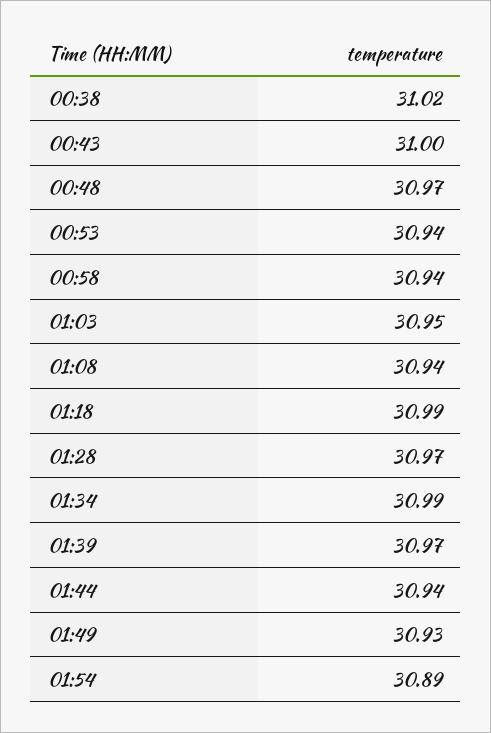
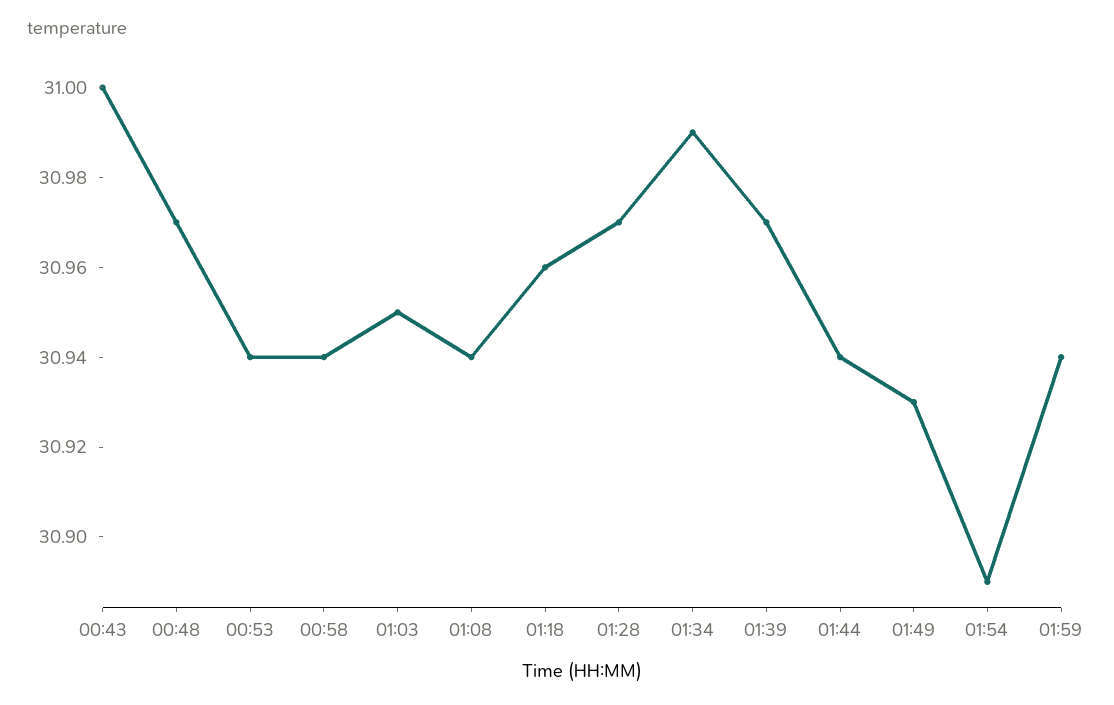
00:38: 31.02 -> none
01:18: 30.99 -> 30.96
01:59: none -> 30.94

